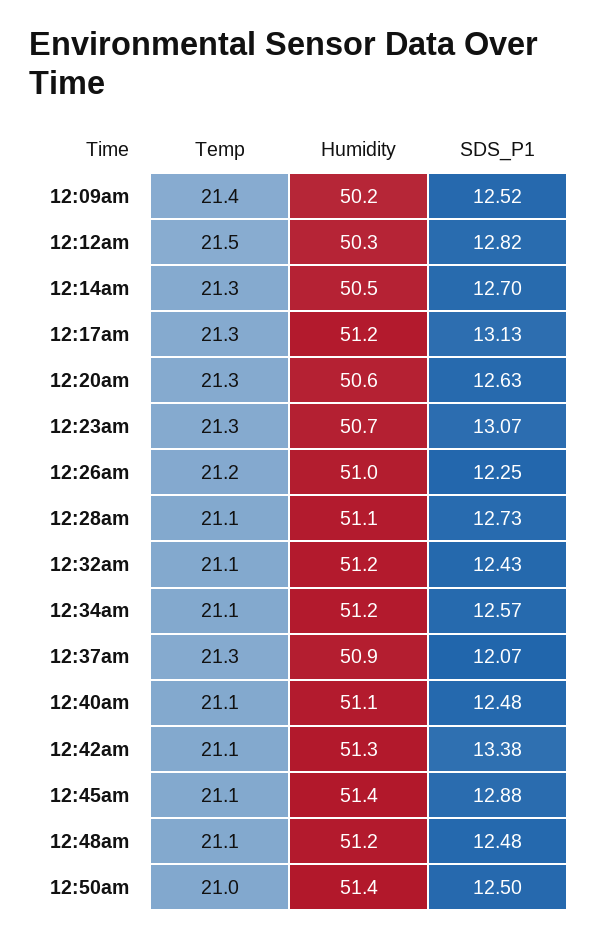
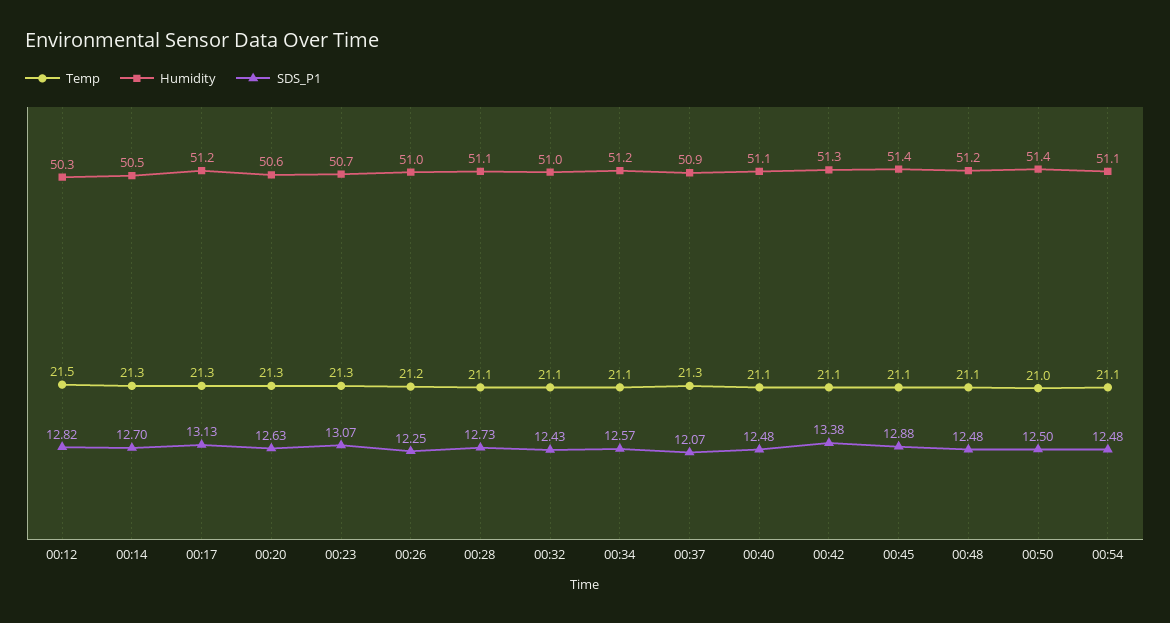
Temp, 12:09am: 21.4 -> none
Humidity, 12:09am: 50.2 -> none
SDS_P1, 12:09am: 12.52 -> none
Humidity, 12:32am: 51.2 -> 51
Temp, 00:54: none -> 21.1
Humidity, 00:54: none -> 51.1
SDS_P1, 00:54: none -> 12.48

